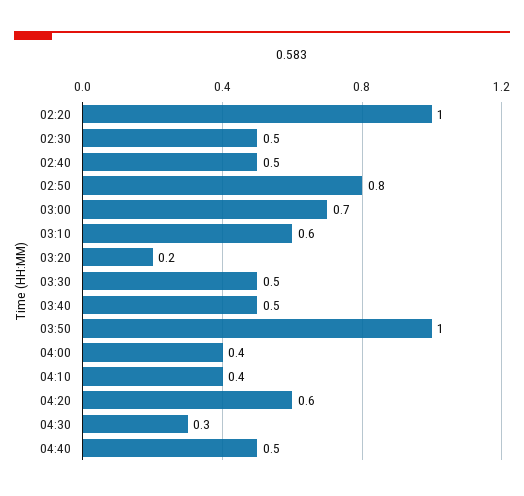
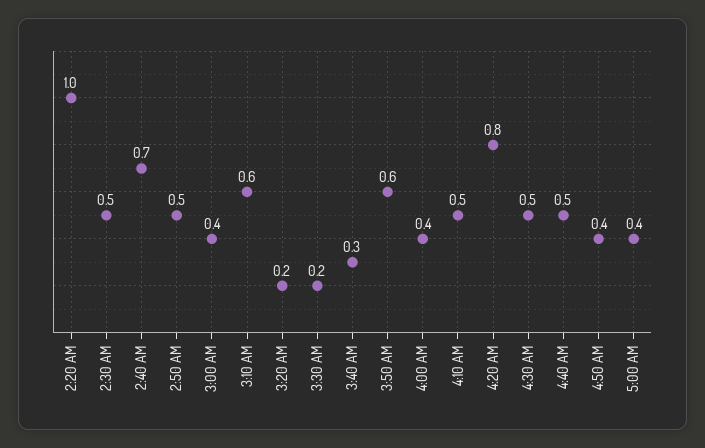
02:40: 0.5 -> 0.7
02:50: 0.8 -> 0.5
03:00: 0.7 -> 0.4
03:30: 0.5 -> 0.2
03:40: 0.5 -> 0.3
03:50: 1 -> 0.6
04:10: 0.4 -> 0.5
04:20: 0.6 -> 0.8
04:30: 0.3 -> 0.5
4:50 AM: none -> 0.4
5:00 AM: none -> 0.4

